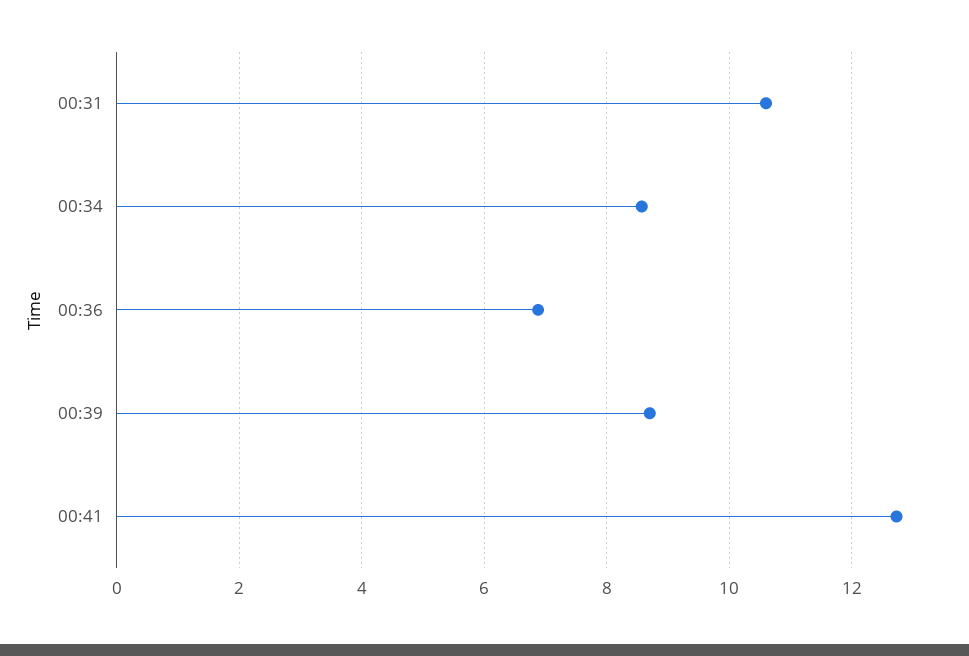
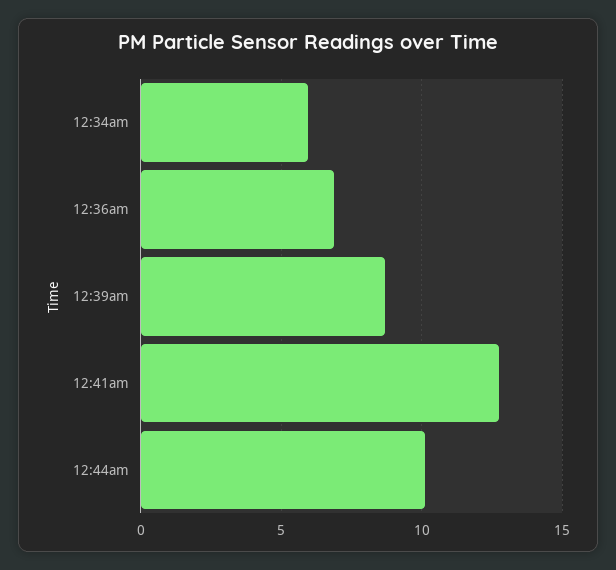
00:31: 10.6 -> none
00:34: 8.6 -> 6
12:44am: none -> 10

